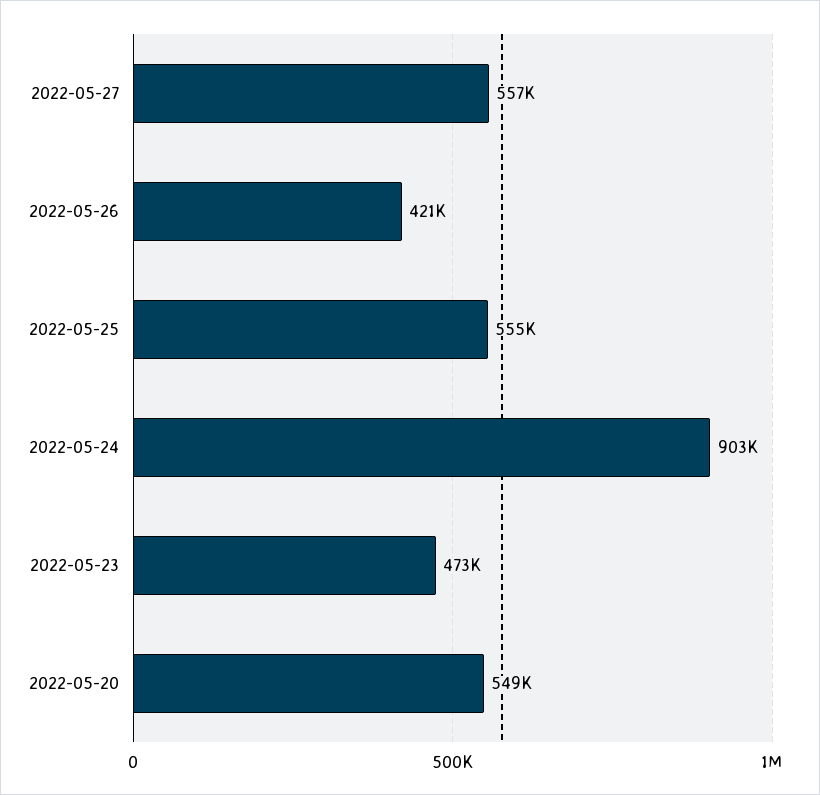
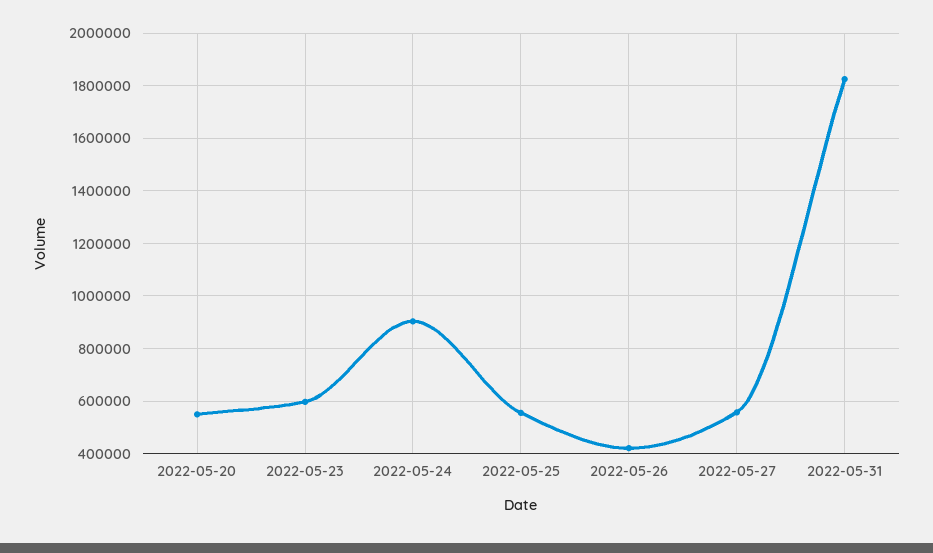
2022-05-23: 473000 -> 600000
2022-05-31: none -> 1825000

